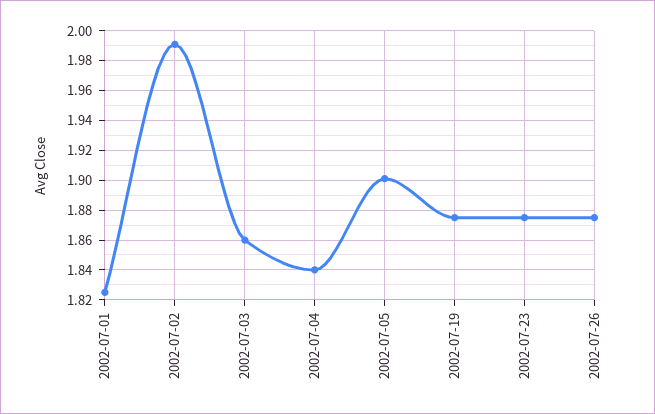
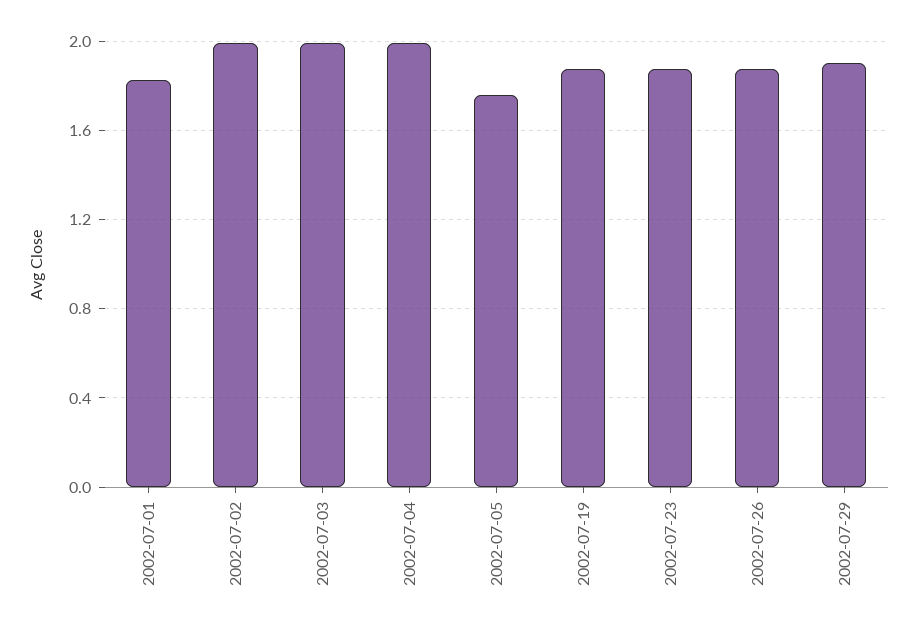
2002-07-03: 1.86 -> 2
2002-07-04: 1.84 -> 2
2002-07-05: 1.9 -> 1.75
2002-07-29: none -> 1.9

